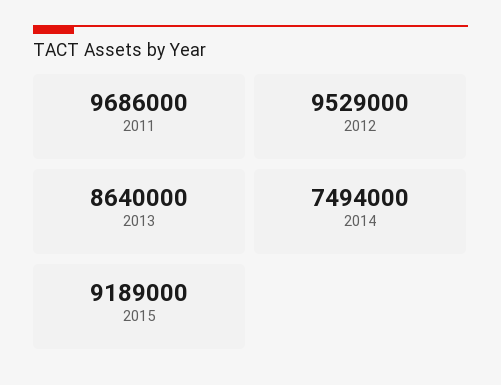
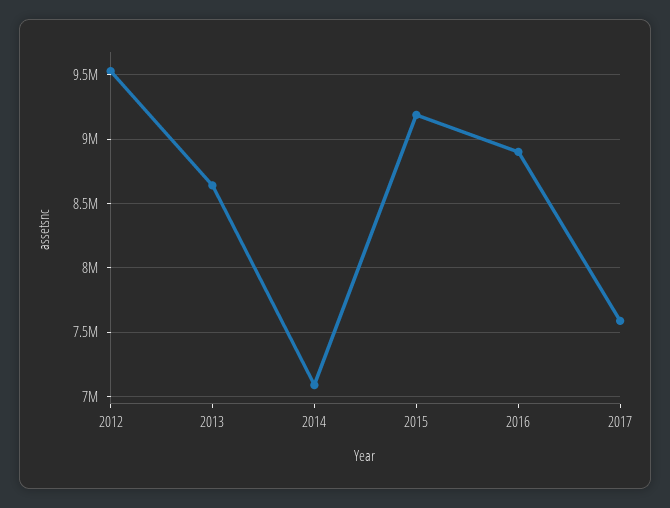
2011: 9686000 -> none
2014: 7494000 -> 7100000
2016: none -> 8900000
2017: none -> 7600000

